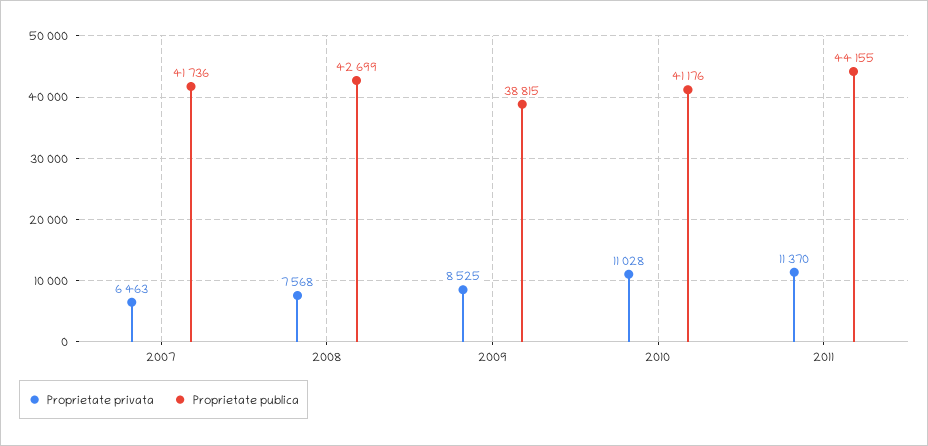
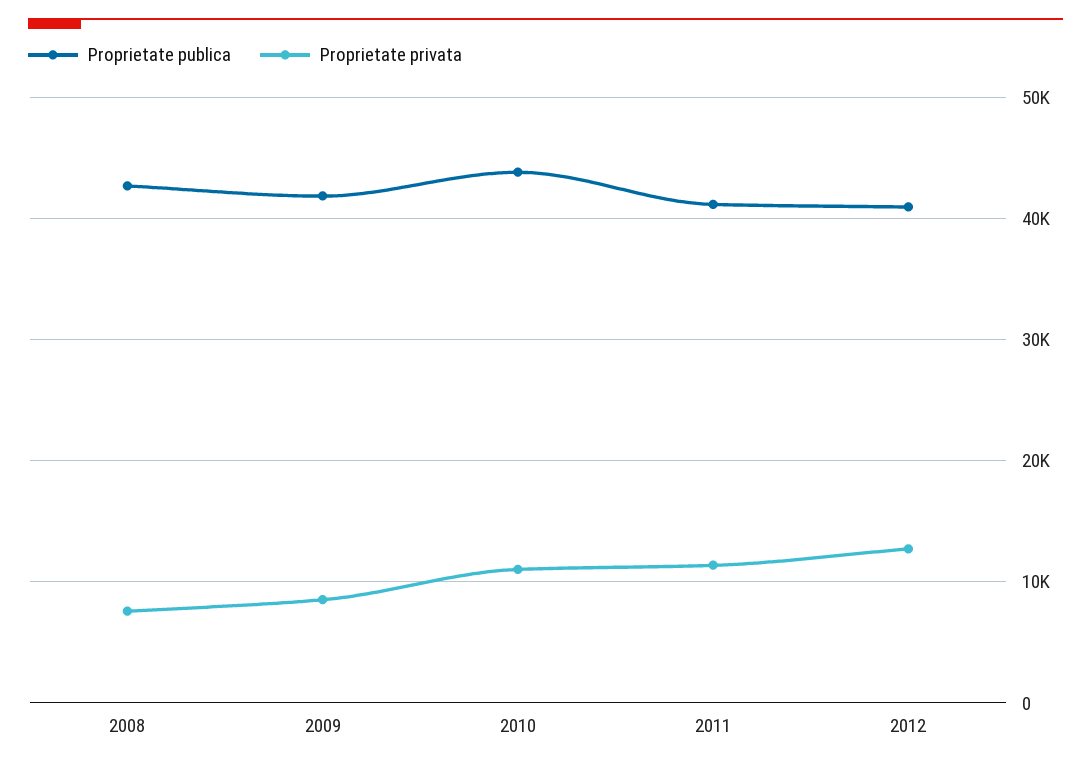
Proprietate privata, 2007: 6463 -> none
Proprietate publica, 2007: 41736 -> none
Proprietate publica, 2009: 38815 -> 42000
Proprietate publica, 2010: 41176 -> 44000
Proprietate publica, 2011: 44155 -> 41000
Proprietate publica, 2012: none -> 41000
Proprietate privata, 2012: none -> 13000

